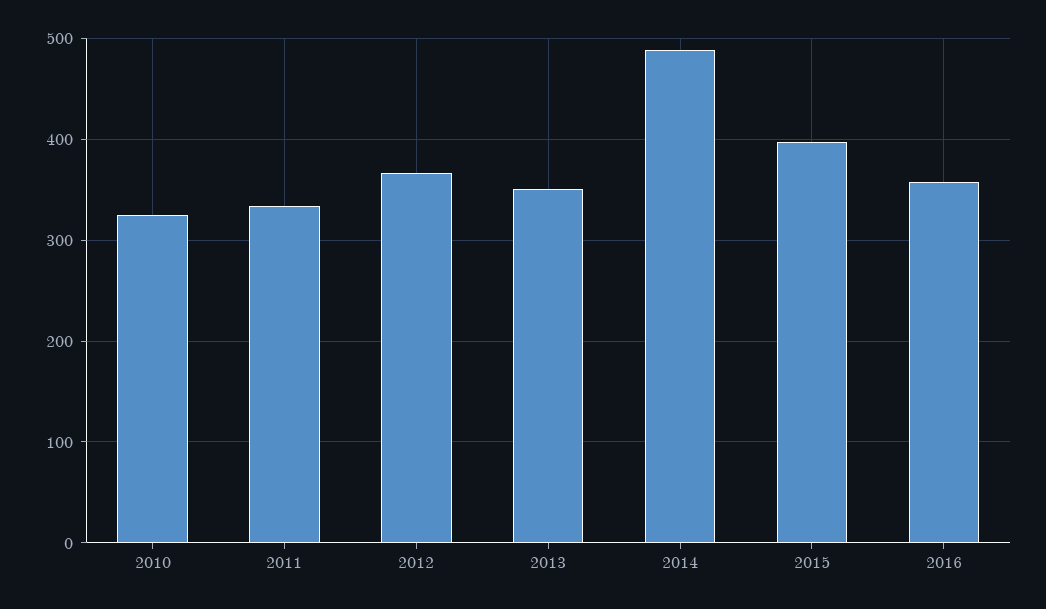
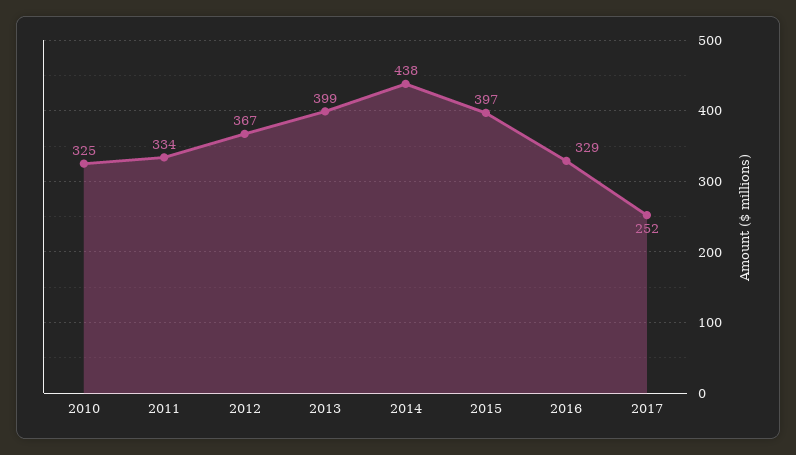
2013: 350 -> 399
2014: 490 -> 438
2016: 360 -> 329
2017: none -> 252

